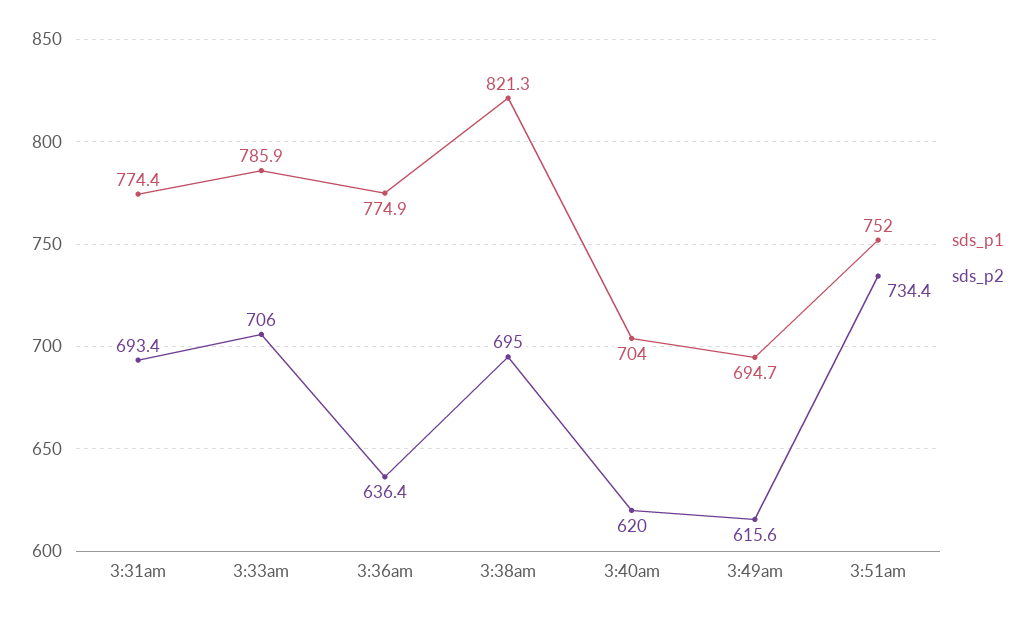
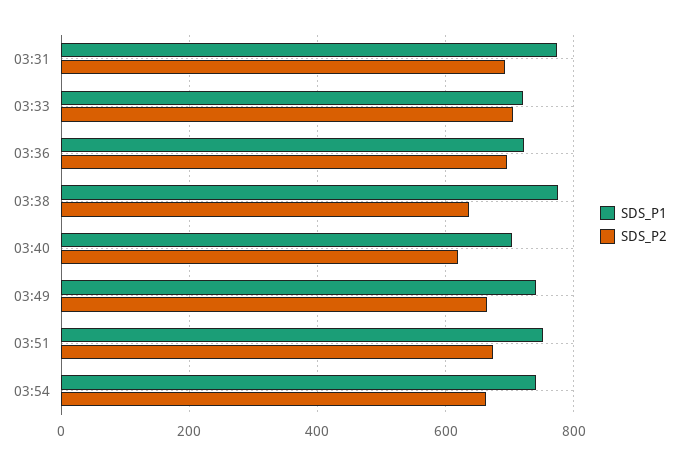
sds_p1, 3:33am: 785.9 -> 720
sds_p1, 3:36am: 774.9 -> 720
sds_p2, 3:36am: 636.4 -> 700
sds_p1, 3:38am: 821.3 -> 780
sds_p2, 3:38am: 695 -> 640
sds_p1, 3:49am: 694.7 -> 740
sds_p2, 3:49am: 615.6 -> 660
sds_p2, 3:51am: 734.4 -> 680
sds_p1, 03:54: none -> 740
sds_p2, 03:54: none -> 660

